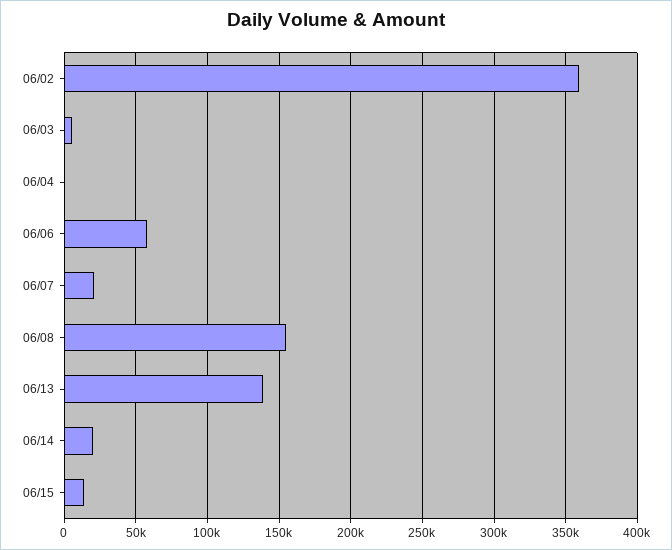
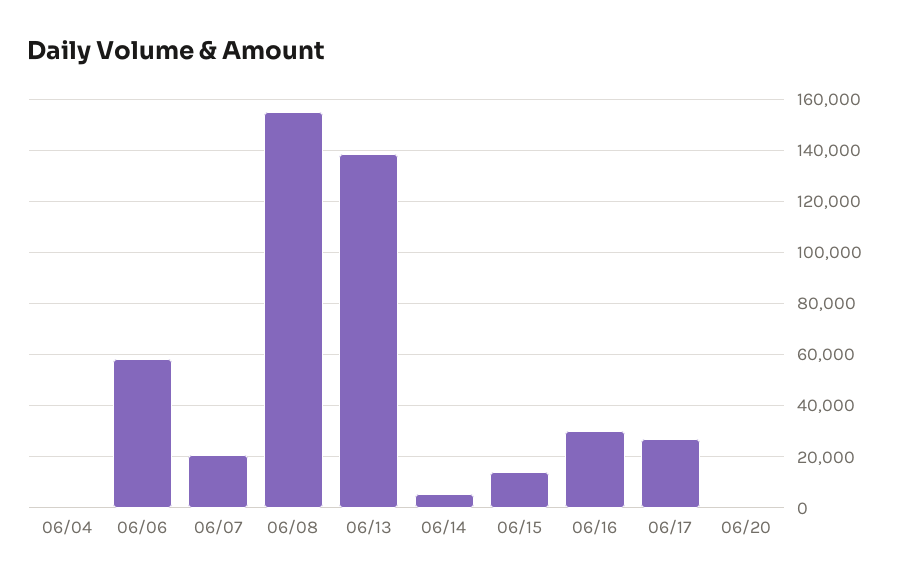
06/02: 360000 -> none
06/03: 5000 -> none
06/14: 20000 -> 5000
06/16: none -> 30000
06/17: none -> 27500
06/20: none -> 0

